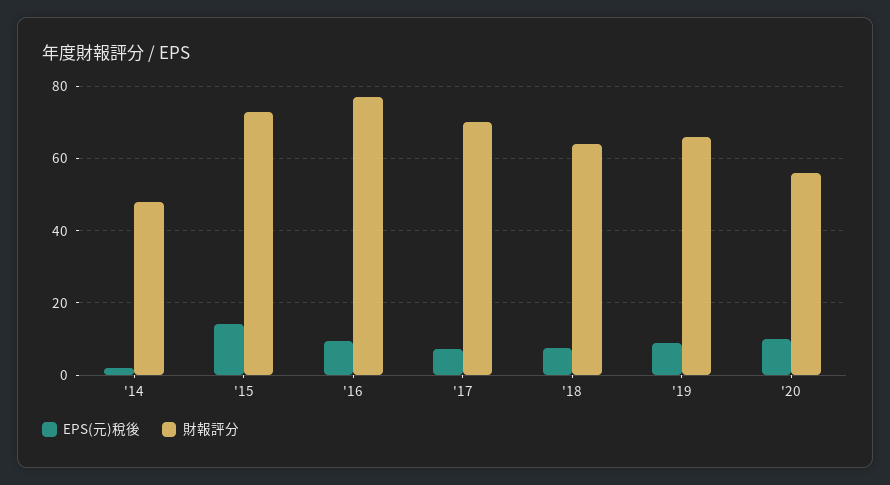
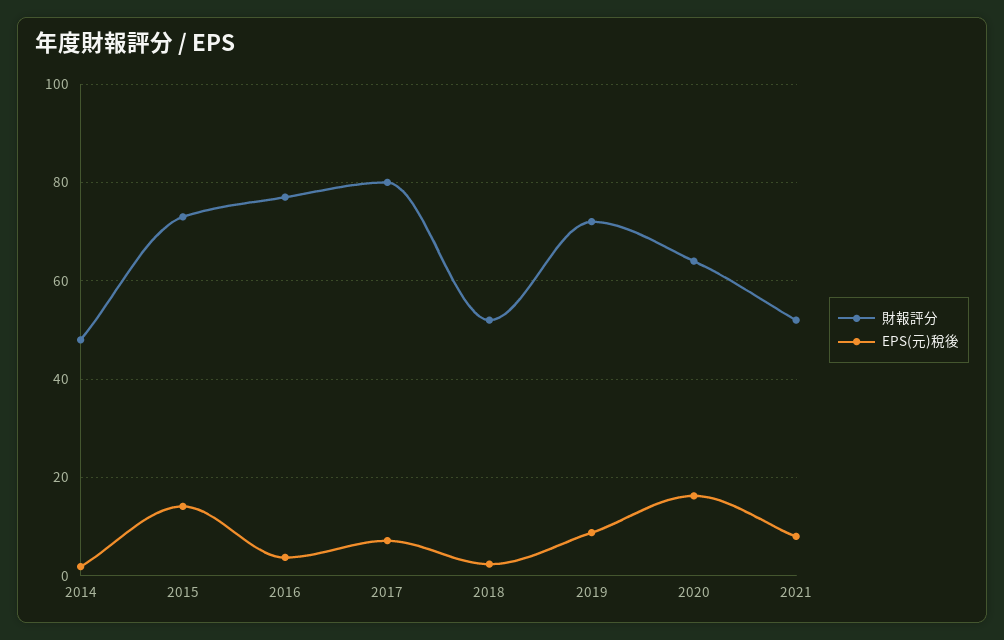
EPS(元)稅後, '16: 10 -> 4
財報評分, '17: 70 -> 80
EPS(元)稅後, '18: 8 -> 2
財報評分, '18: 64 -> 52
財報評分, '19: 66 -> 72
EPS(元)稅後, '20: 10 -> 16
財報評分, '20: 56 -> 64
財報評分, 2021: none -> 52
EPS(元)稅後, 2021: none -> 8

